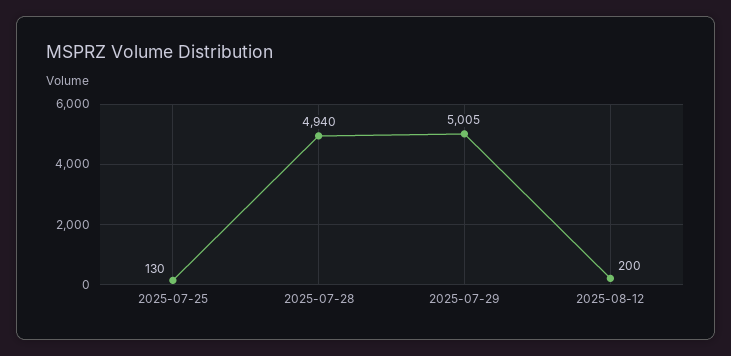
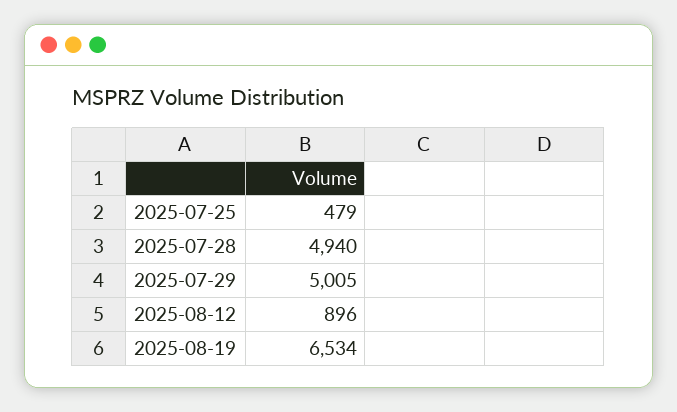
2025-07-25: 130 -> 479
2025-08-12: 200 -> 896
2025-08-19: none -> 6534

